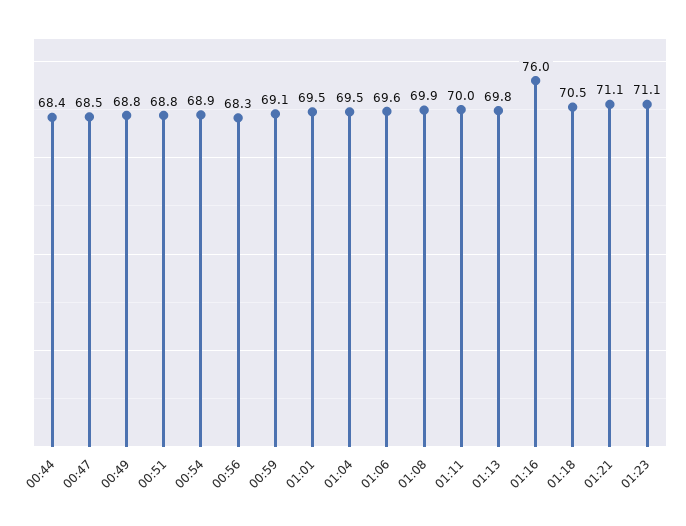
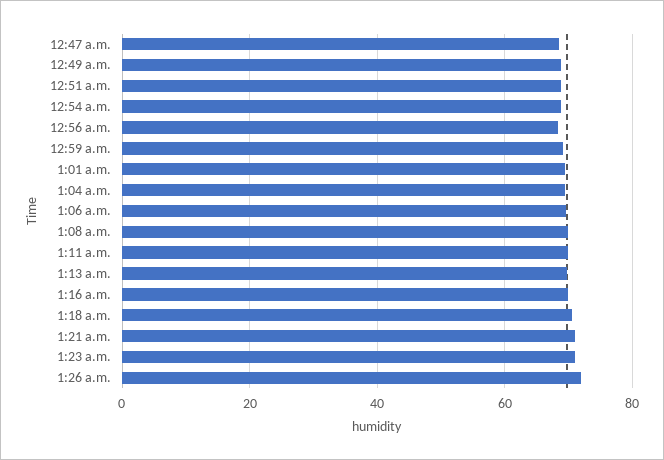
00:44: 68.4 -> none
01:16: 76 -> 70
1:26 a.m.: none -> 72

